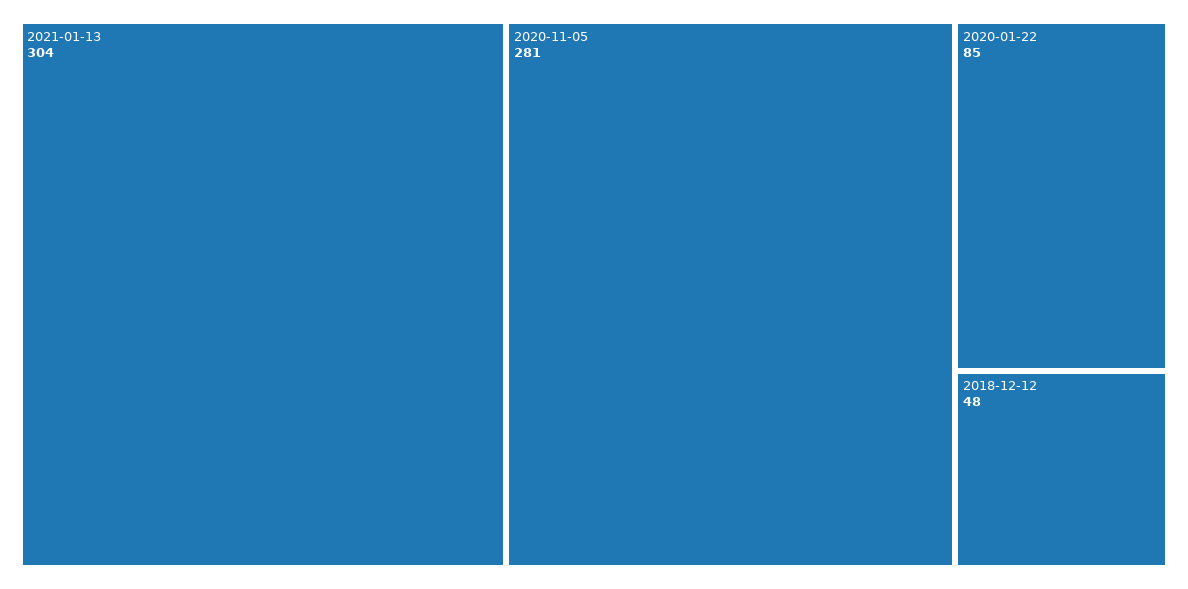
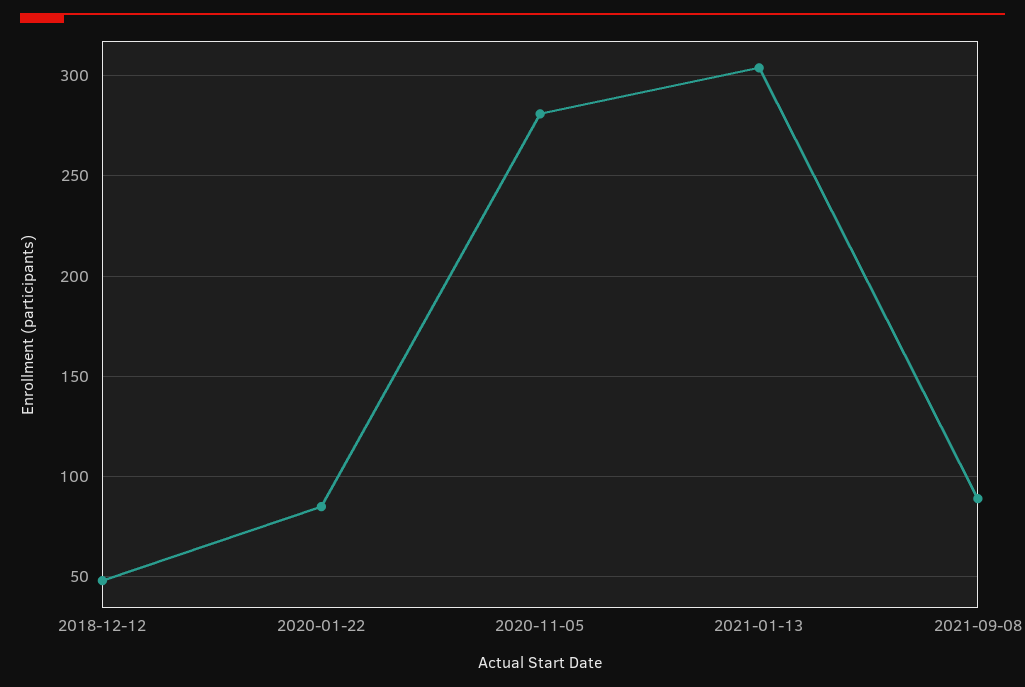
2021-09-08: none -> 90

